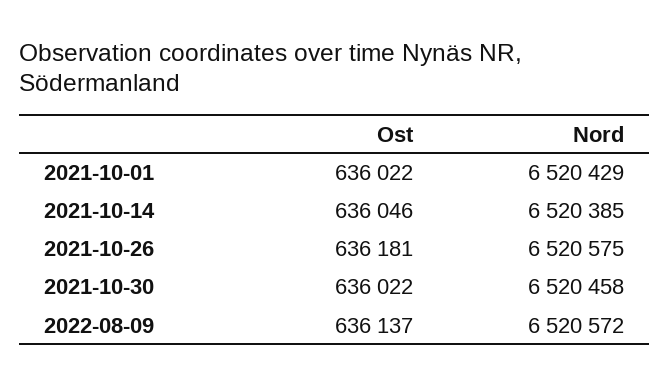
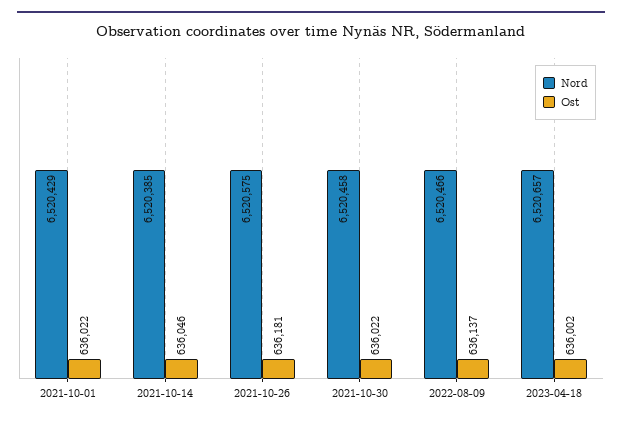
Nord, 2022-08-09: 6520572 -> 6520466
Nord, 2023-04-18: none -> 6520657
Ost, 2023-04-18: none -> 636002

